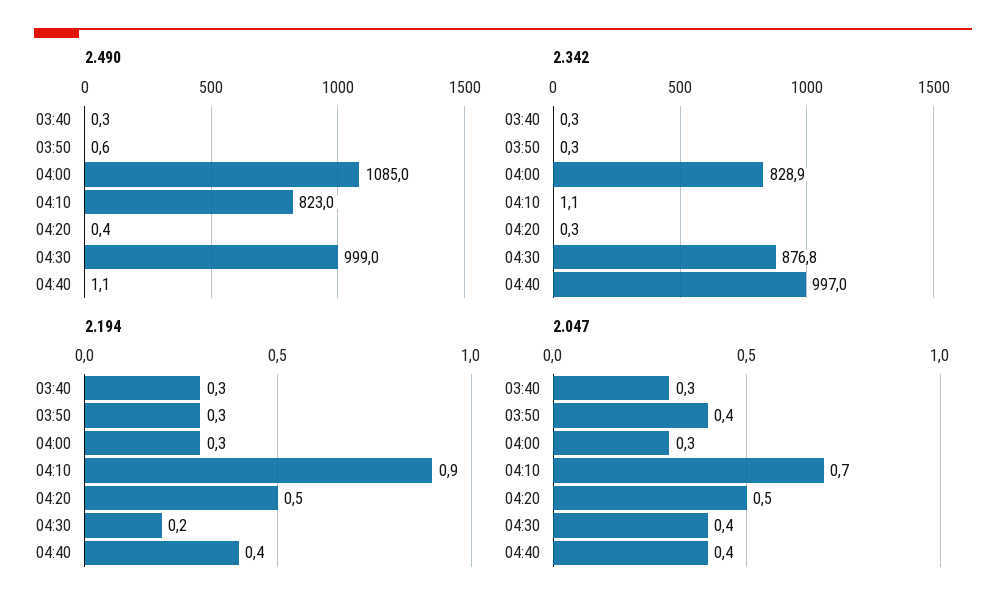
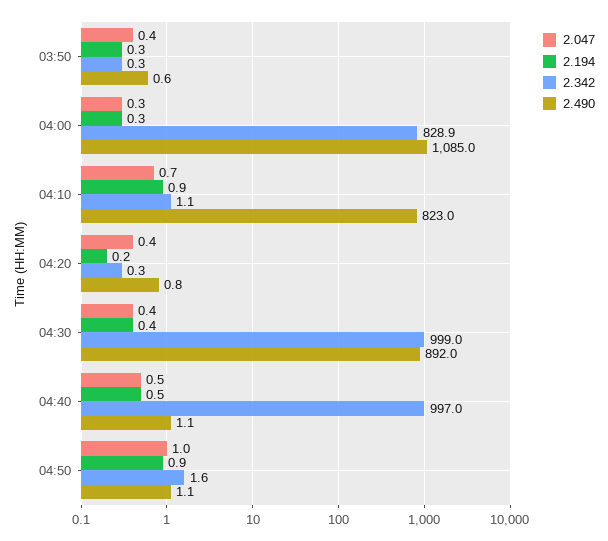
2.490, 03:40: 0.3 -> none
2.490, 04:20: 0.4 -> 0.8
2.490, 04:30: 999 -> 892
2.342, 03:40: 0.3 -> none
2.342, 04:30: 876.8 -> 999
2.194, 03:40: 0.3 -> none
2.194, 04:20: 0.5 -> 0.2
2.194, 04:30: 0.2 -> 0.4
2.194, 04:40: 0.4 -> 0.5
2.047, 03:40: 0.3 -> none
2.047, 04:20: 0.5 -> 0.4
2.047, 04:40: 0.4 -> 0.5
2.047, 04:50: none -> 1
2.194, 04:50: none -> 0.9
2.342, 04:50: none -> 1.6
2.490, 04:50: none -> 1.1

